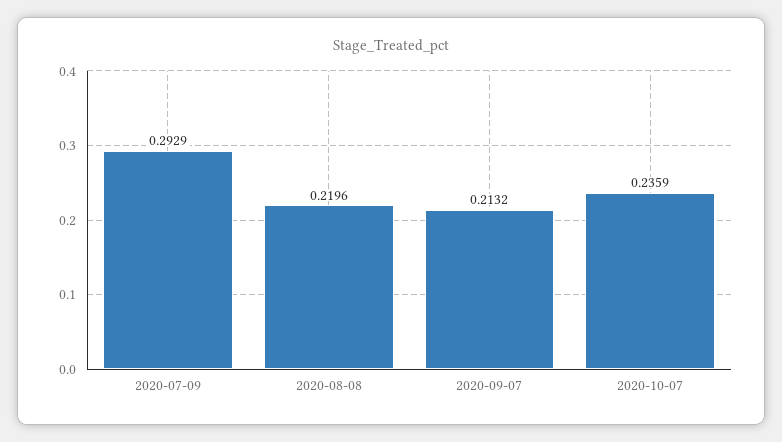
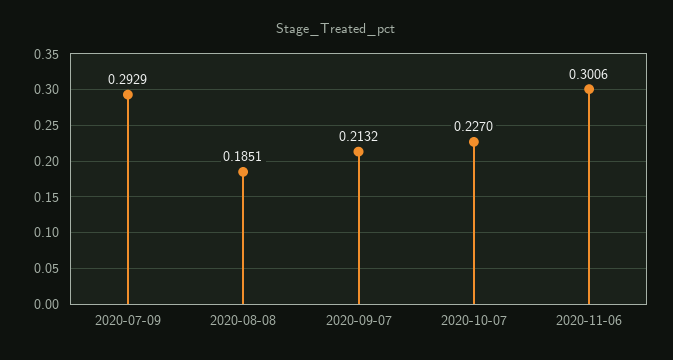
2020-08-08: 0.2196 -> 0.1851
2020-10-07: 0.2359 -> 0.227
2020-11-06: none -> 0.3006

